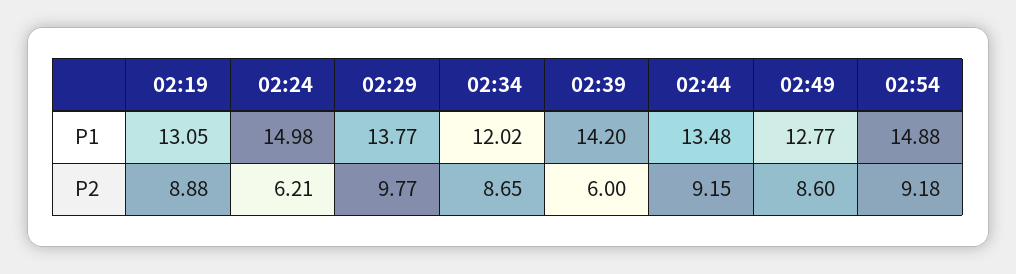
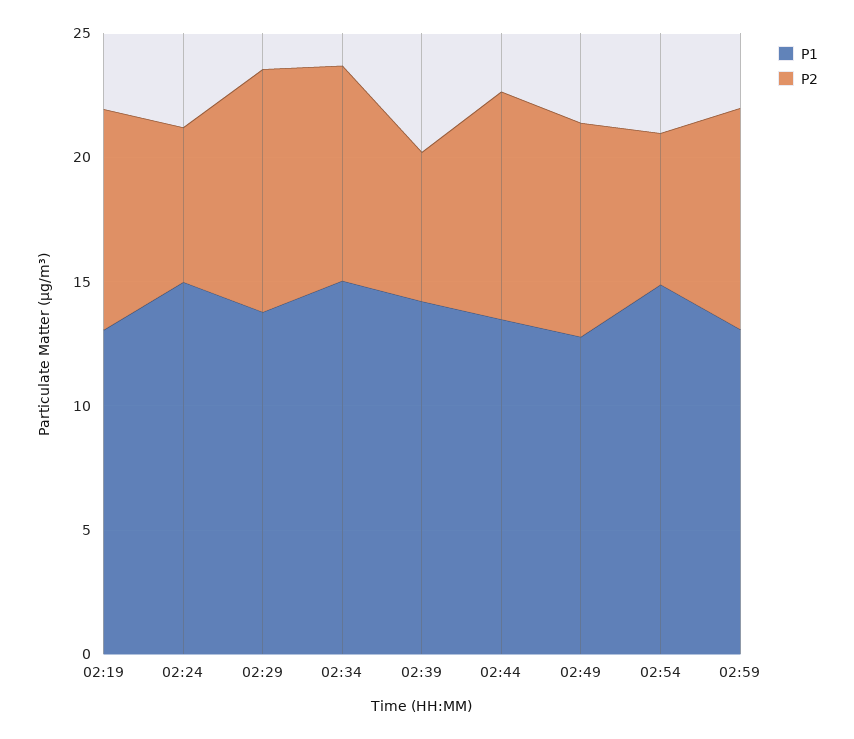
P1, 02:34: 12.02 -> 15
P2, 02:54: 9.18 -> 6
P1, 02:59: none -> 13
P2, 02:59: none -> 9

